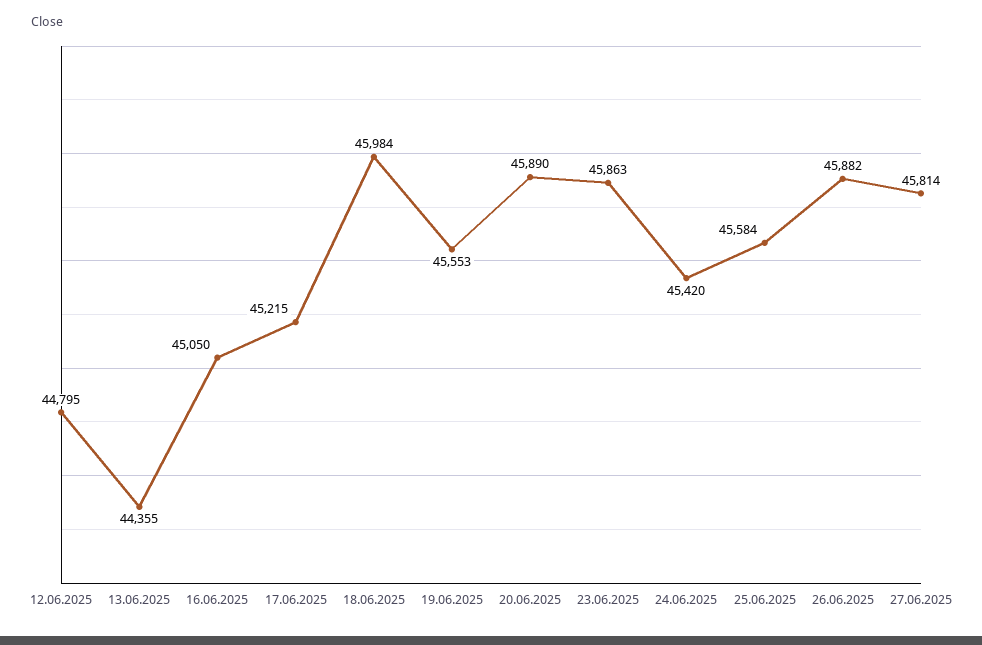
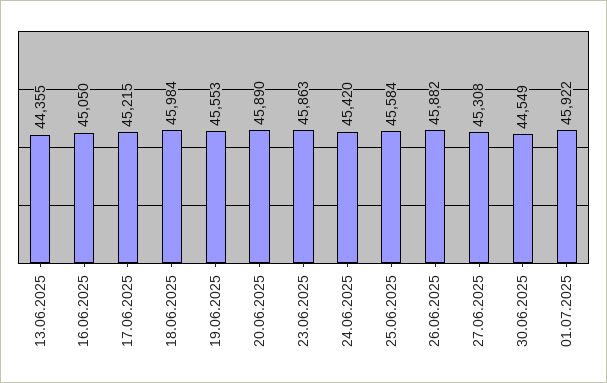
12.06.2025: 44795 -> none
27.06.2025: 45814 -> 45308
30.06.2025: none -> 44549
01.07.2025: none -> 45922

